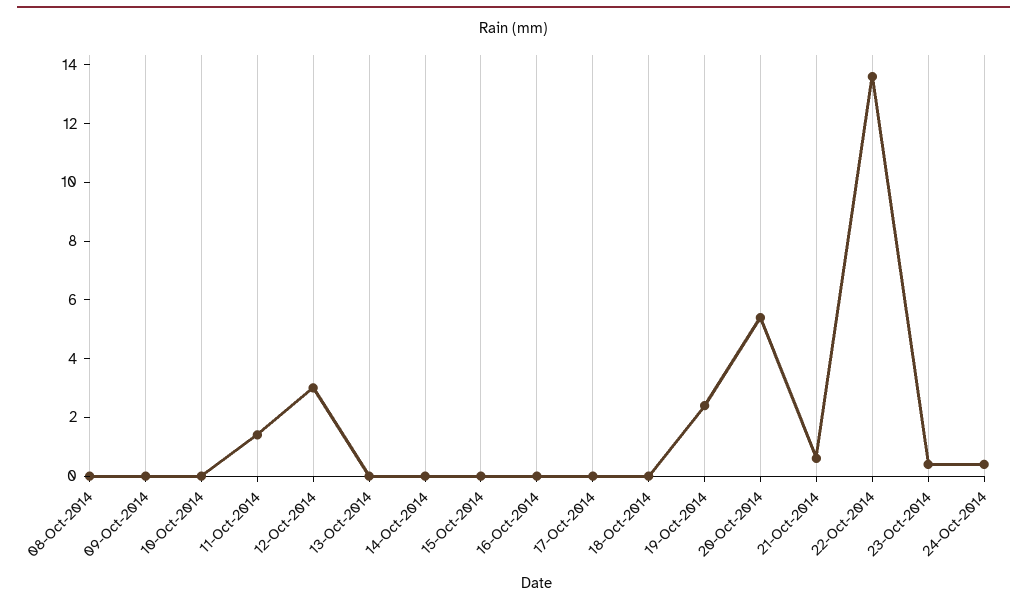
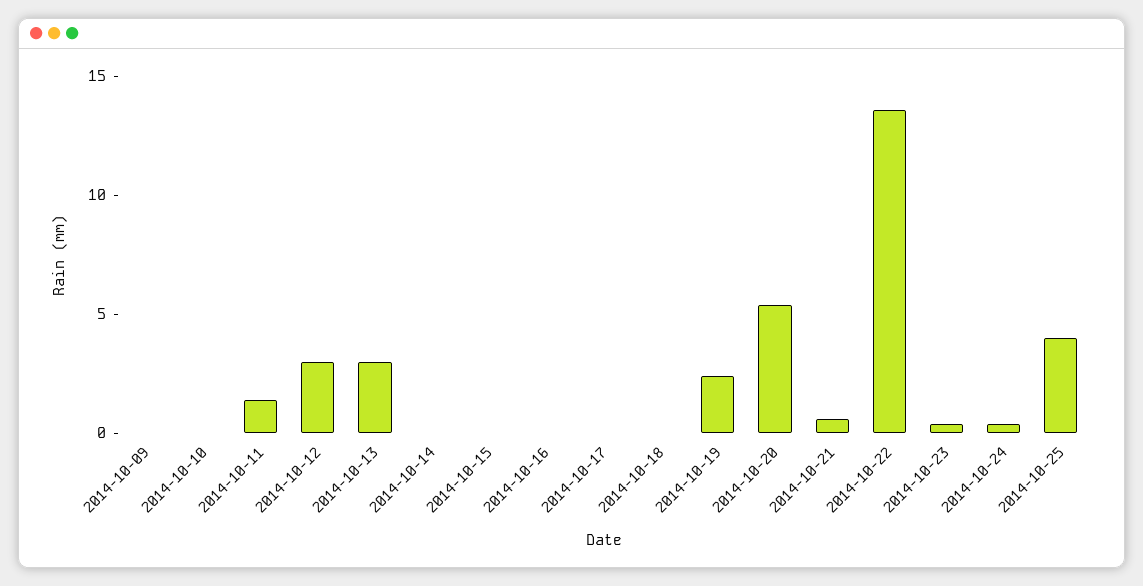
08-Oct-2014: 0 -> none
13-Oct-2014: 0 -> 3
2014-10-25: none -> 4

